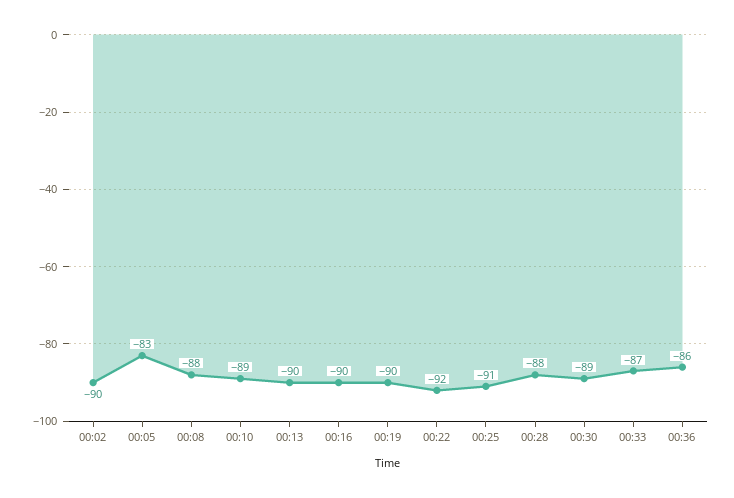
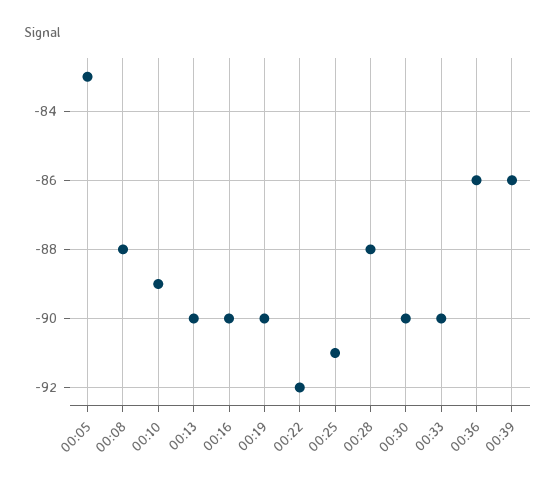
00:02: -90 -> none
00:30: -89 -> -90
00:33: -87 -> -90
00:39: none -> -86

